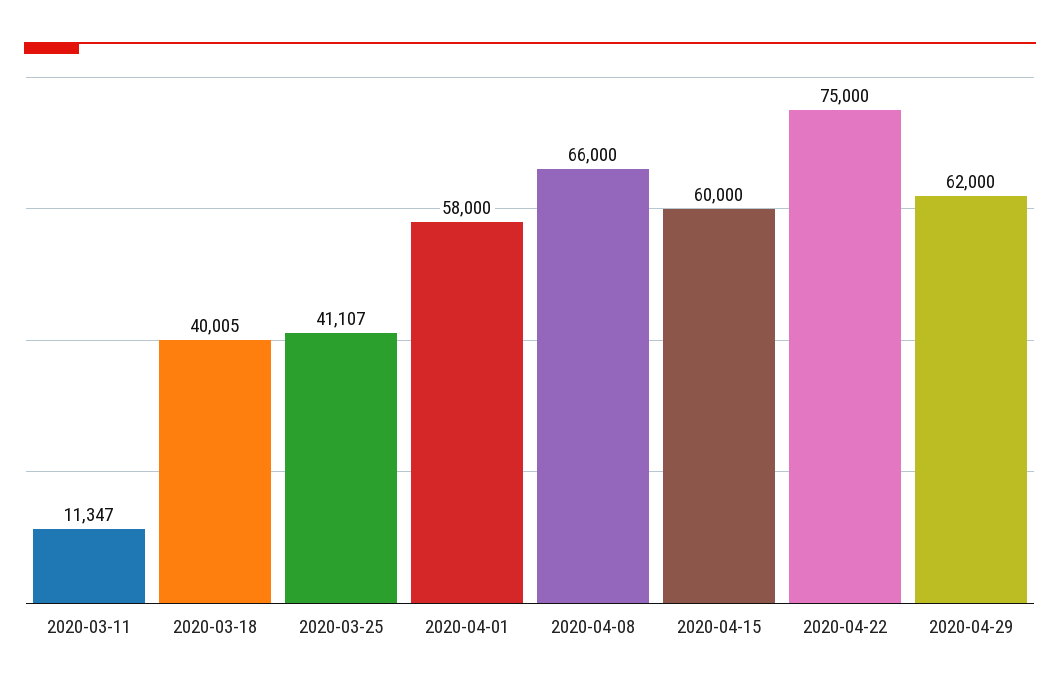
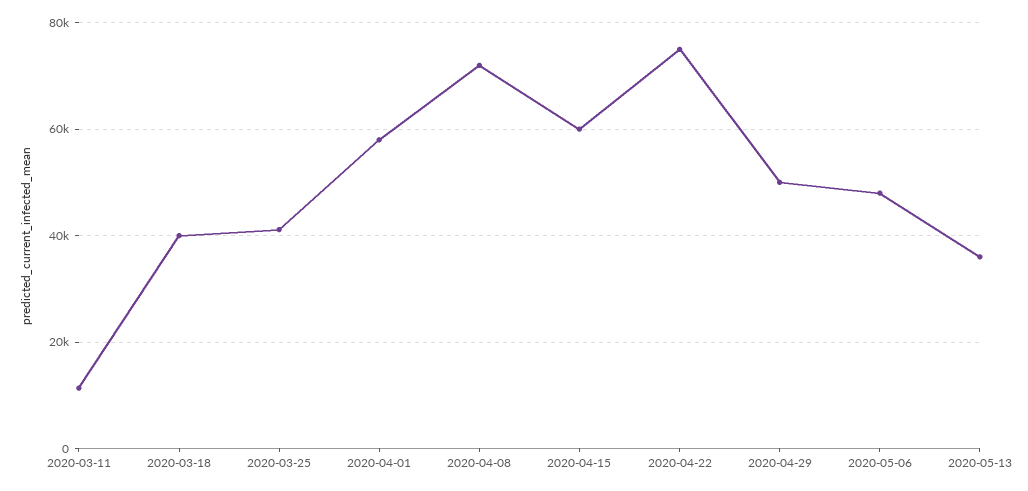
2020-04-08: 66000 -> 72000
2020-04-29: 62000 -> 50000
2020-05-06: none -> 48000
2020-05-13: none -> 36000

